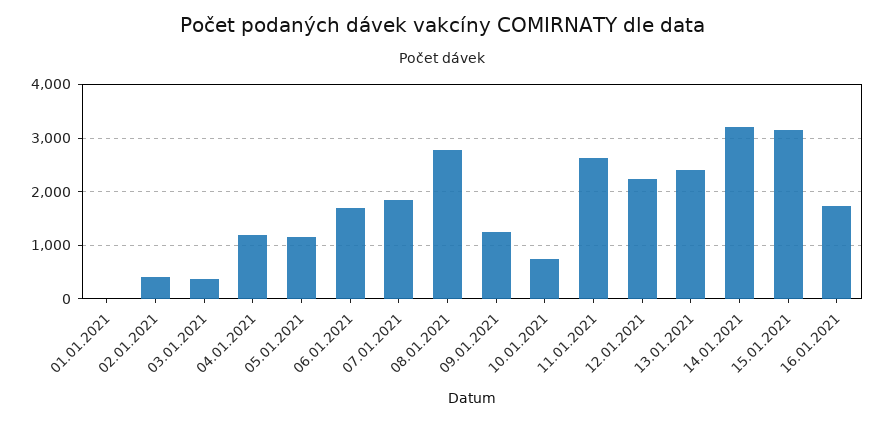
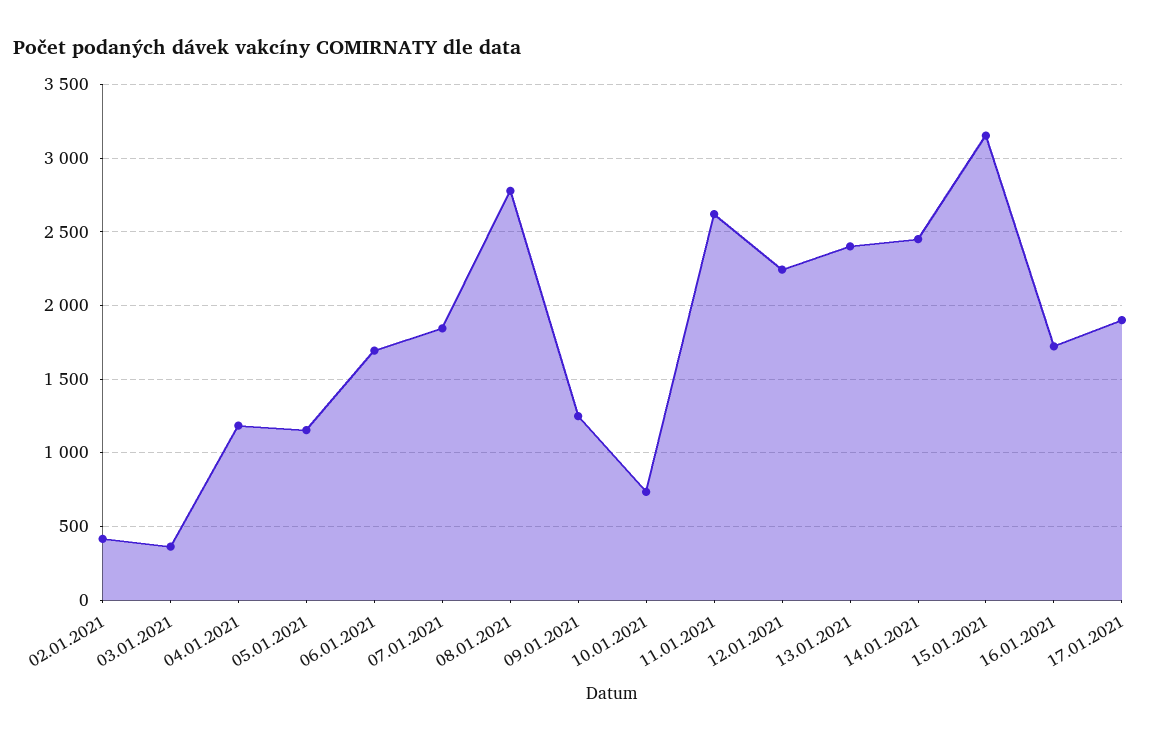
01.01.2021: 0 -> none
14.01.2021: 3200 -> 2450
17.01.2021: none -> 1900

